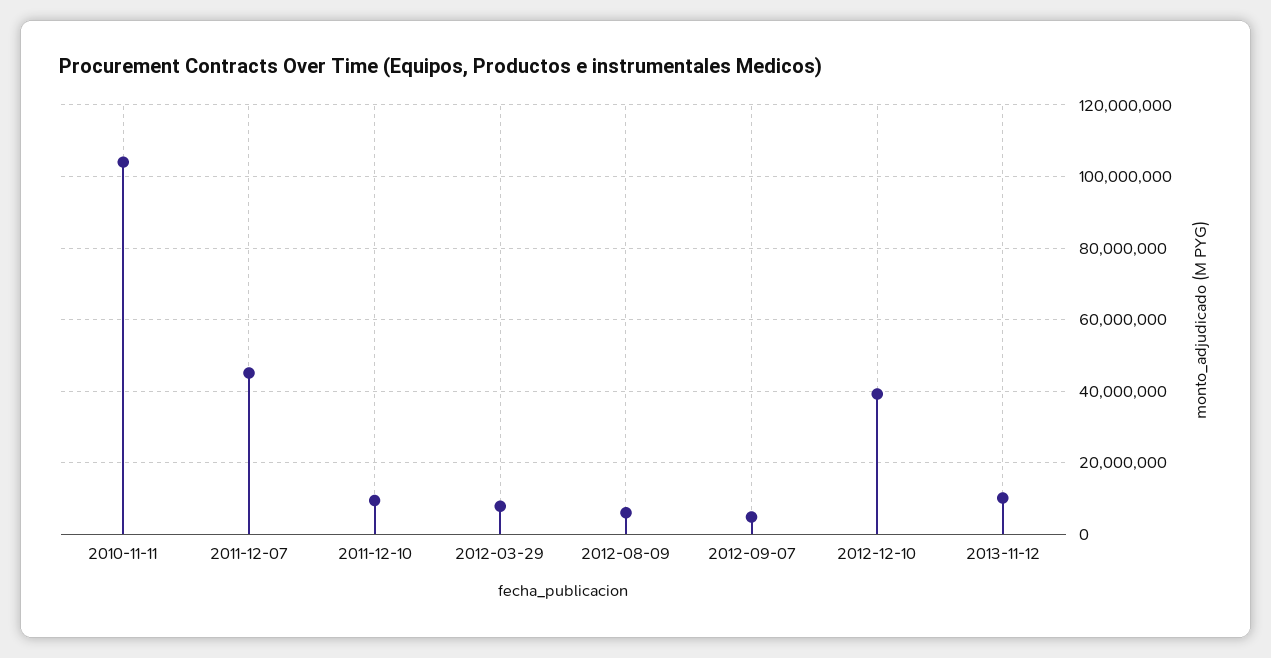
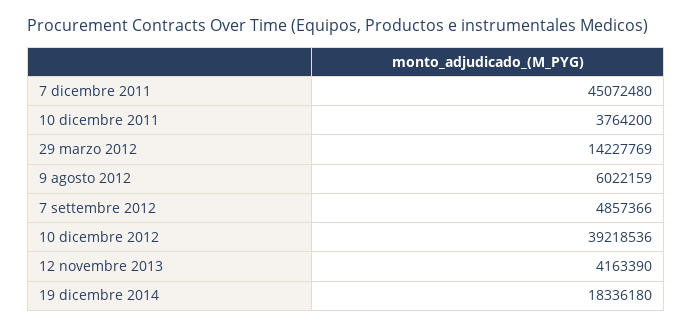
2010-11-11: 104000000 -> none
2011-12-10: 10000000 -> 3764200
2012-03-29: 8000000 -> 14227769
2013-11-12: 10000000 -> 4163390
19 dicembre 2014: none -> 18336180

